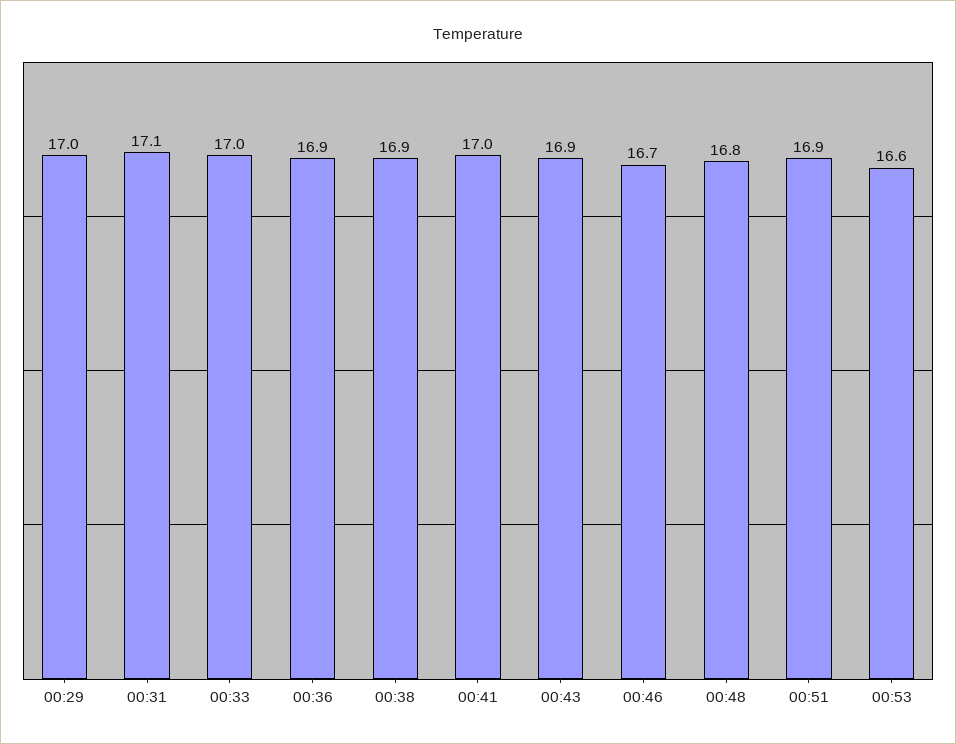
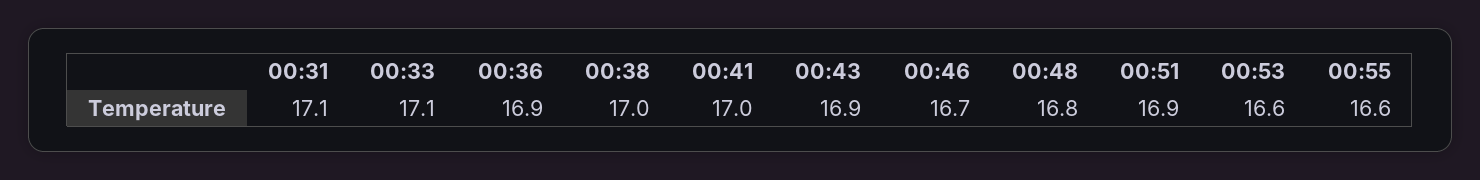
00:29: 17 -> none
00:33: 17 -> 17.1
00:38: 16.9 -> 17
00:55: none -> 16.6

